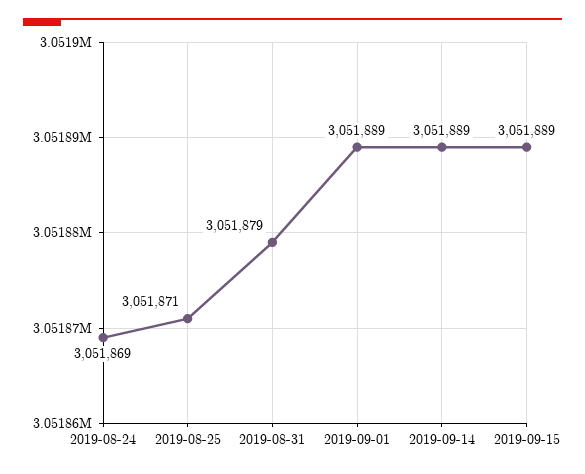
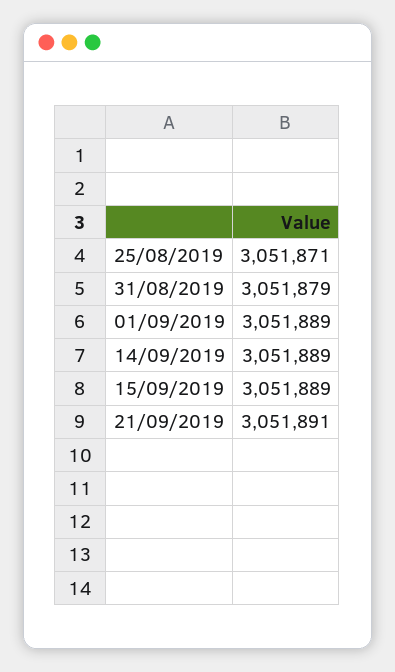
2019-08-24: 3051869 -> none
21/09/2019: none -> 3051891

